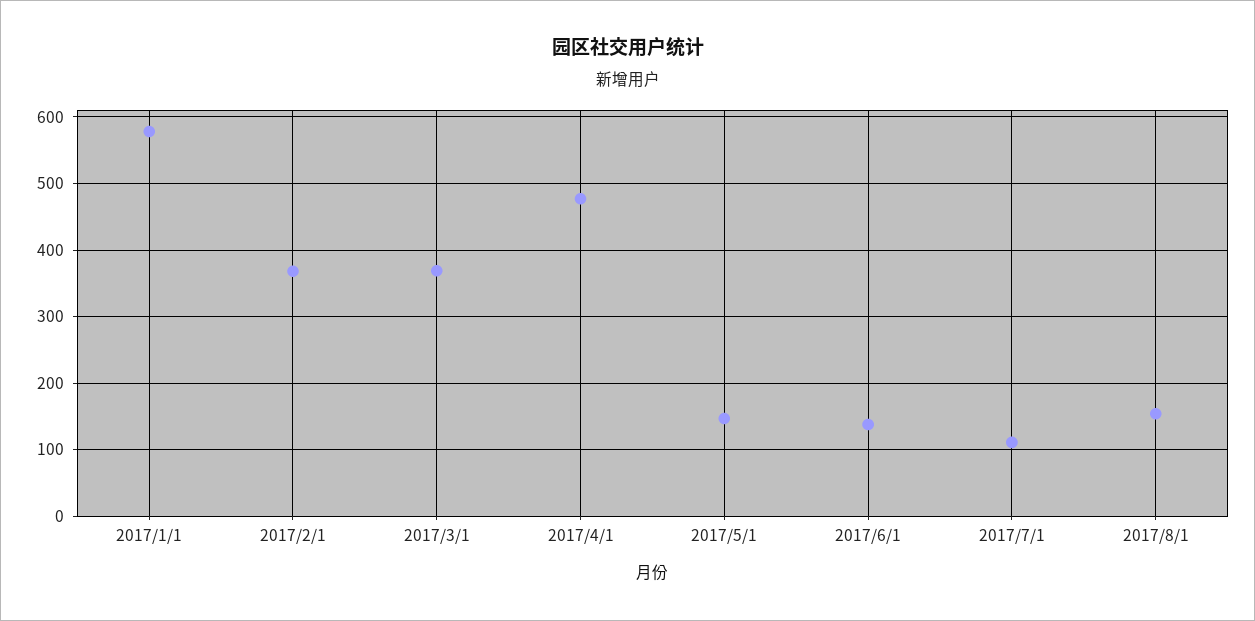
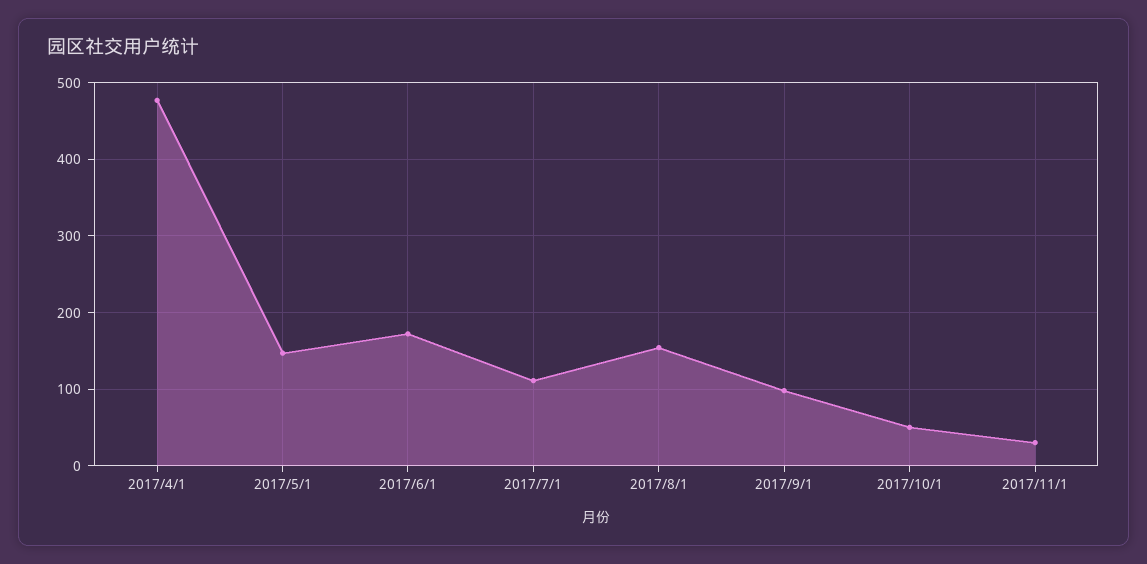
2017/1/1: 580 -> none
2017/2/1: 370 -> none
2017/3/1: 370 -> none
2017/6/1: 140 -> 170
2017/9/1: none -> 100
2017/10/1: none -> 50
2017/11/1: none -> 30

